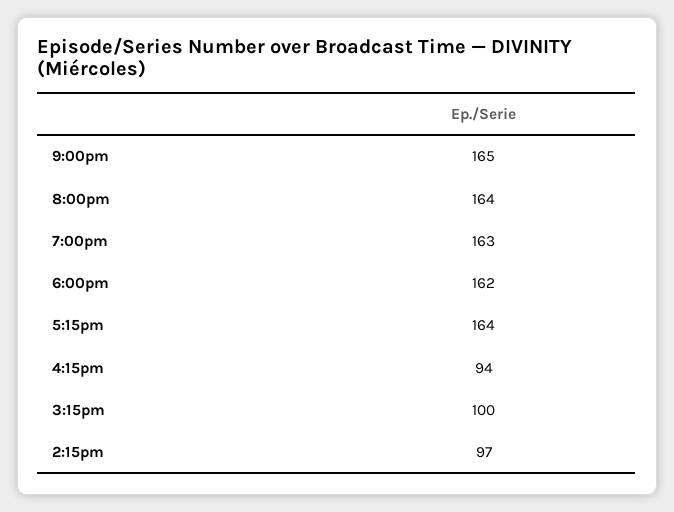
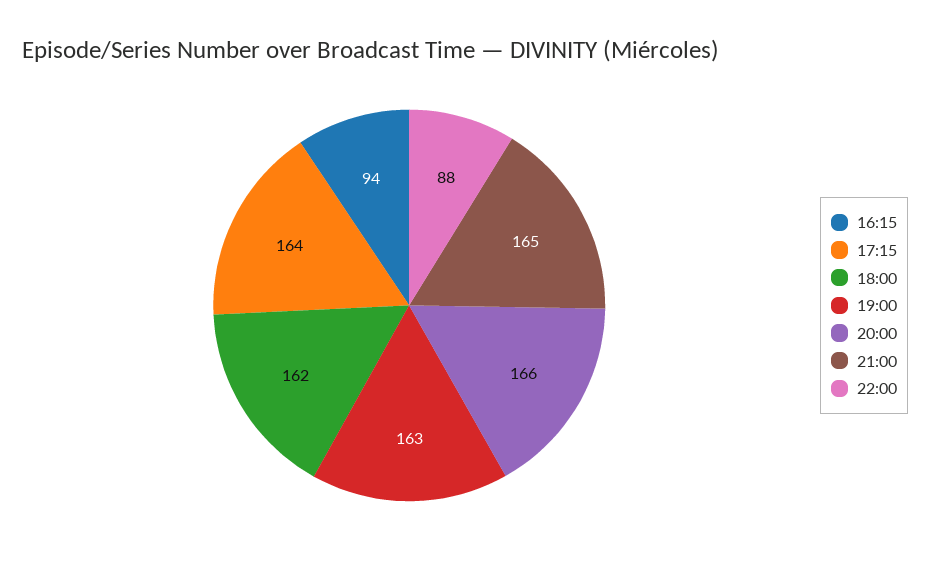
8:00pm: 164 -> 166
3:15pm: 100 -> none
2:15pm: 97 -> none
22:00: none -> 88

